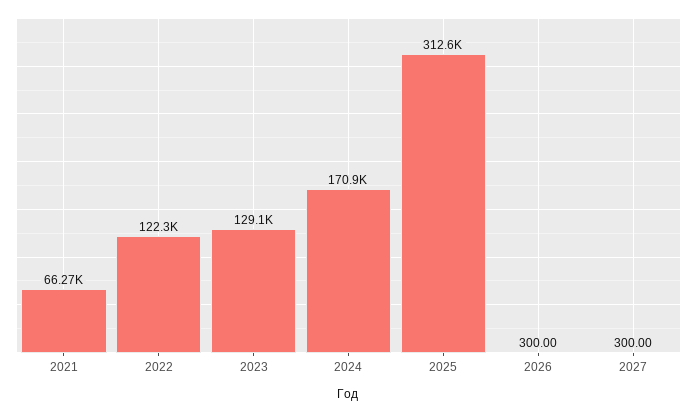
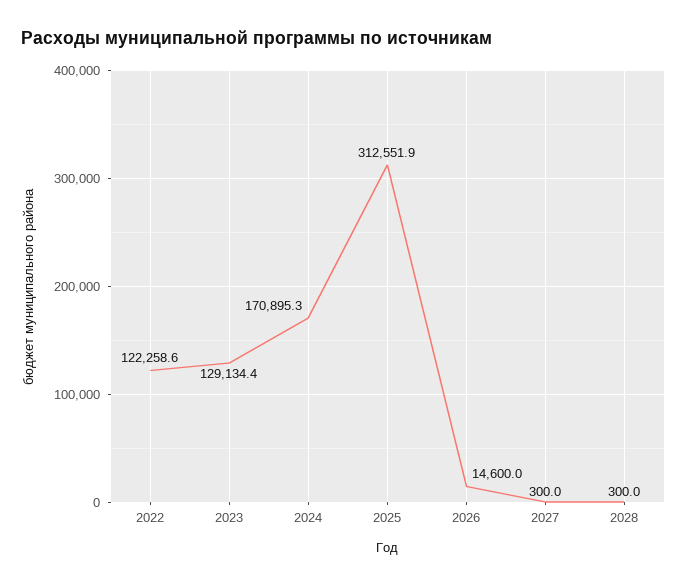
2021: 66270 -> none
2026: 300 -> 14600
2028: none -> 300

